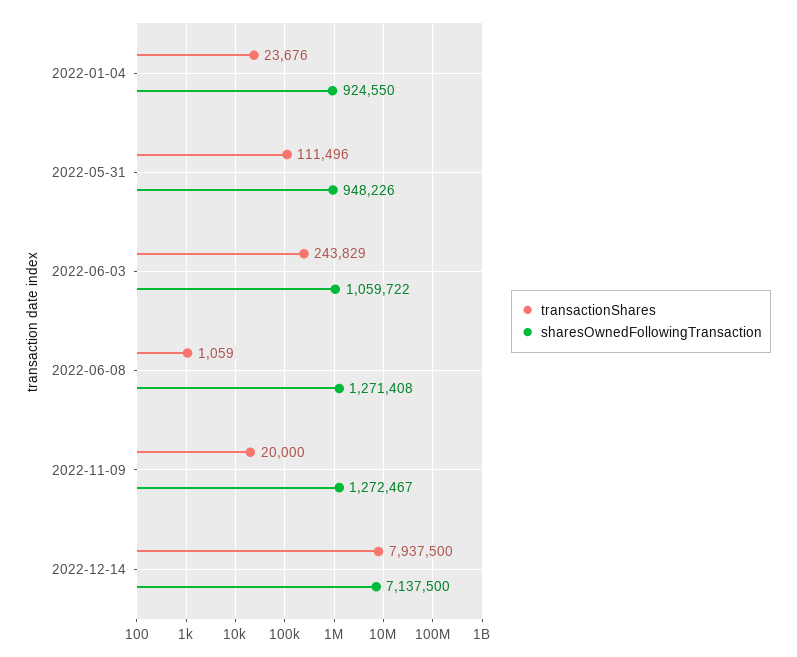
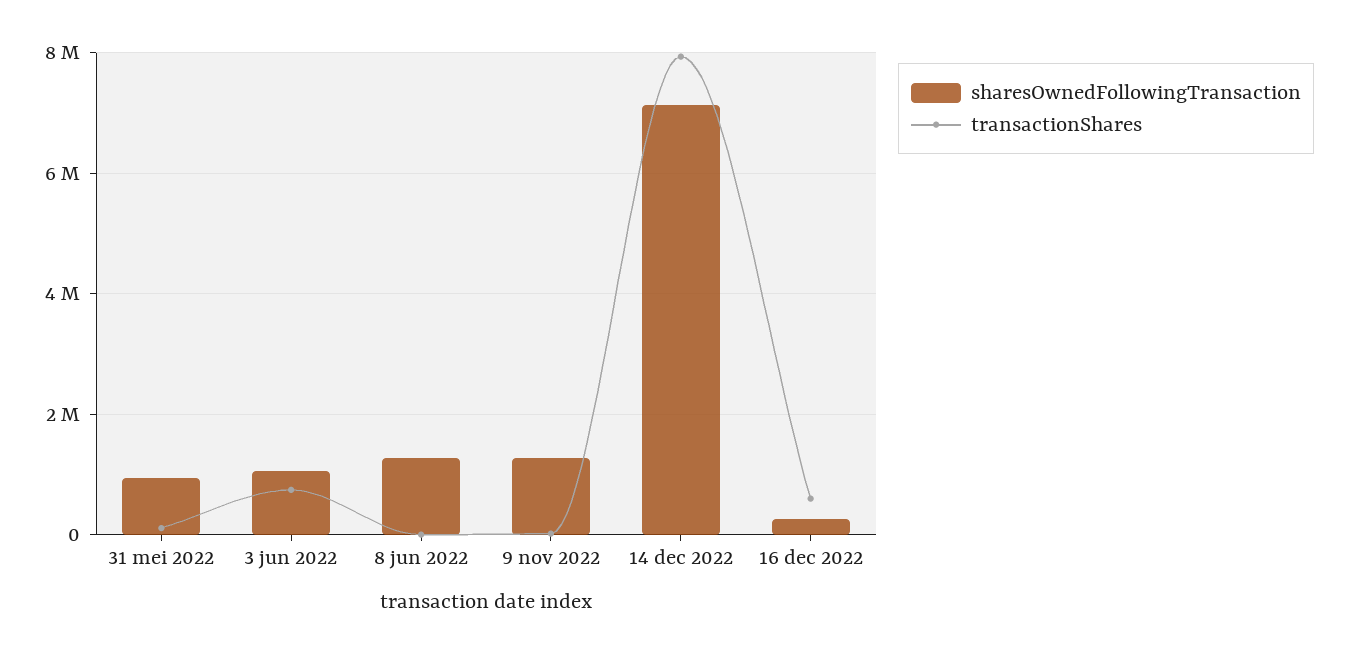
transactionShares, 2022-01-04: 23676 -> none
sharesOwnedFollowingTransaction, 2022-01-04: 924550 -> none
transactionShares, 2022-06-03: 243829 -> 800000
sharesOwnedFollowingTransaction, 16 dec 2022: none -> 200000
transactionShares, 16 dec 2022: none -> 600000

